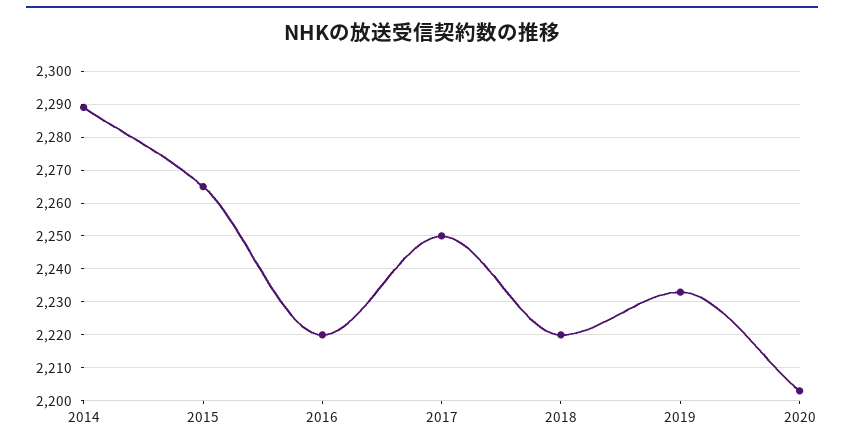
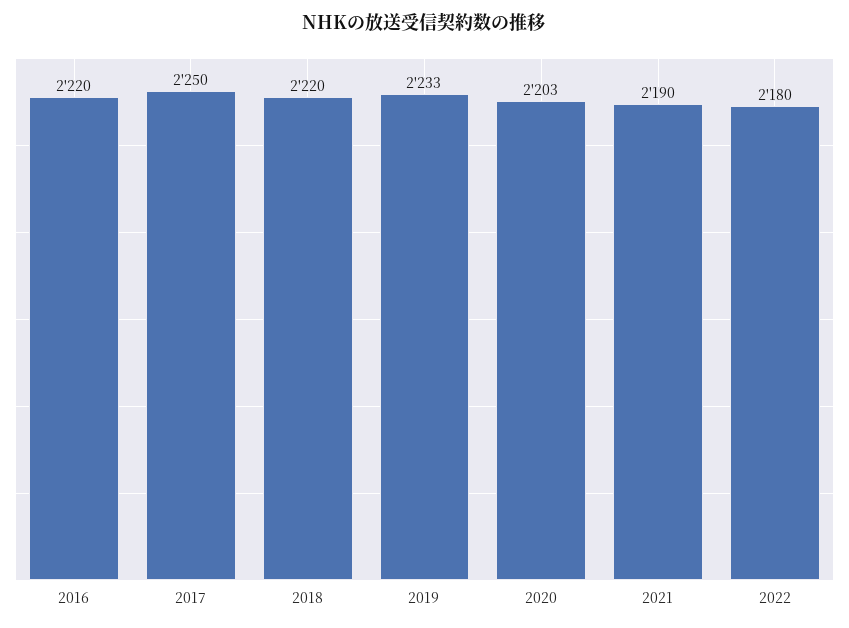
2014: 2290 -> none
2015: 2265 -> none
2021: none -> 2190
2022: none -> 2180

